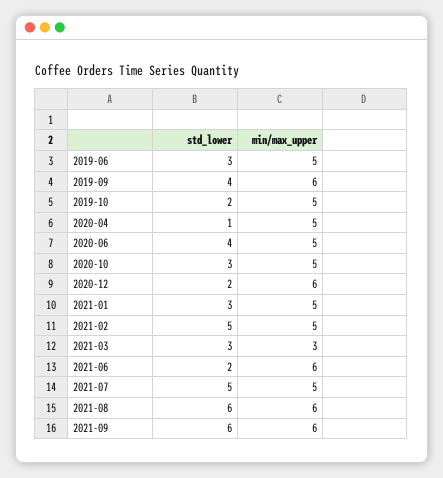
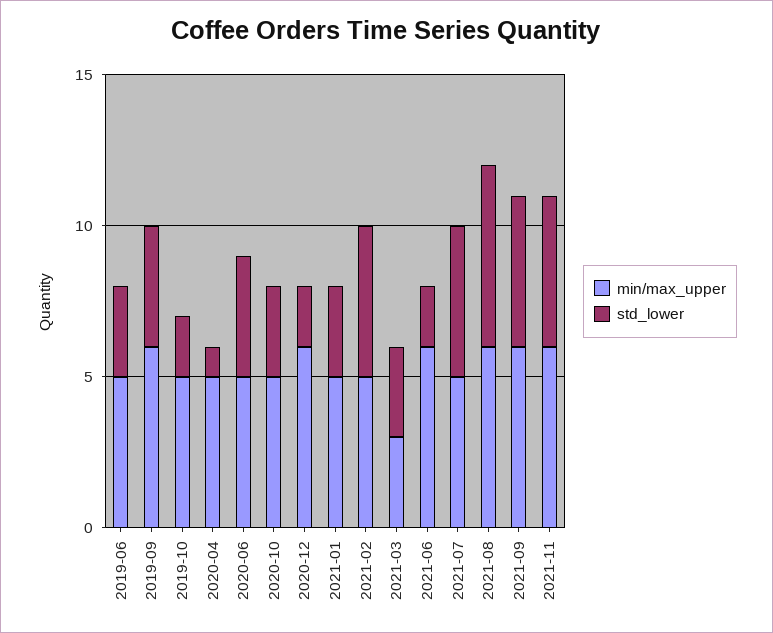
std_lower, 2021-09: 6 -> 5
min/max_upper, 2021-11: none -> 6
std_lower, 2021-11: none -> 5

